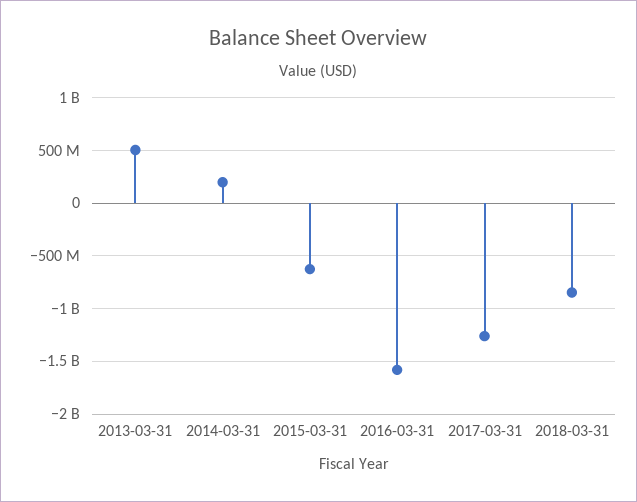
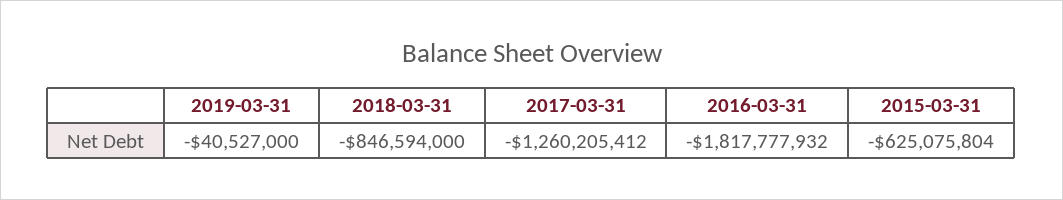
2013-03-31: 500000000 -> none
2014-03-31: 200000000 -> none
2016-03-31: -1600000000 -> -1817777932
2019-03-31: none -> -40527000

